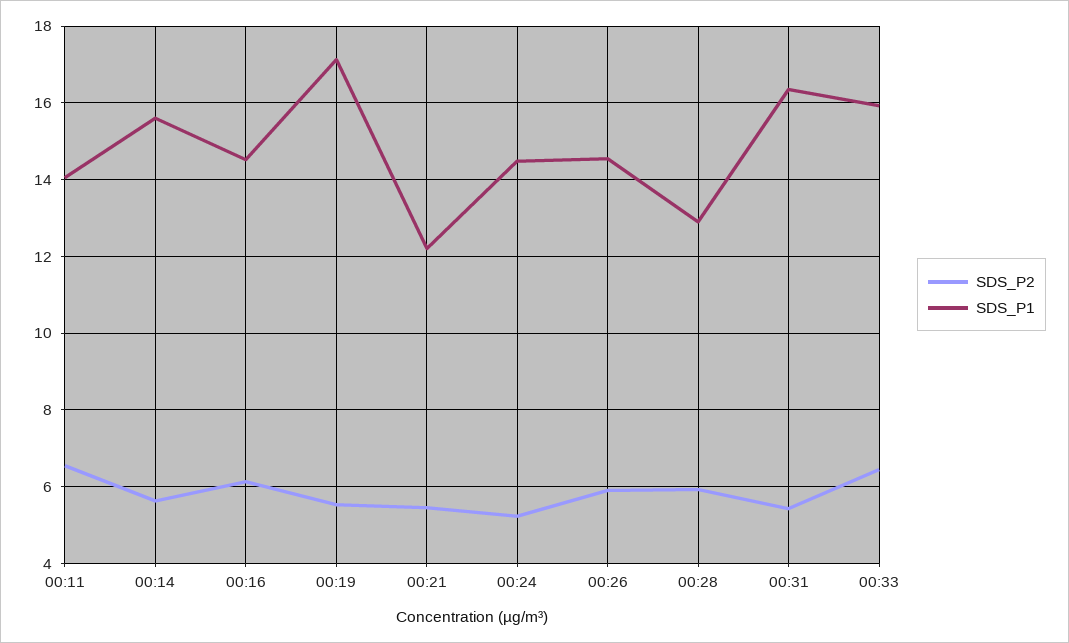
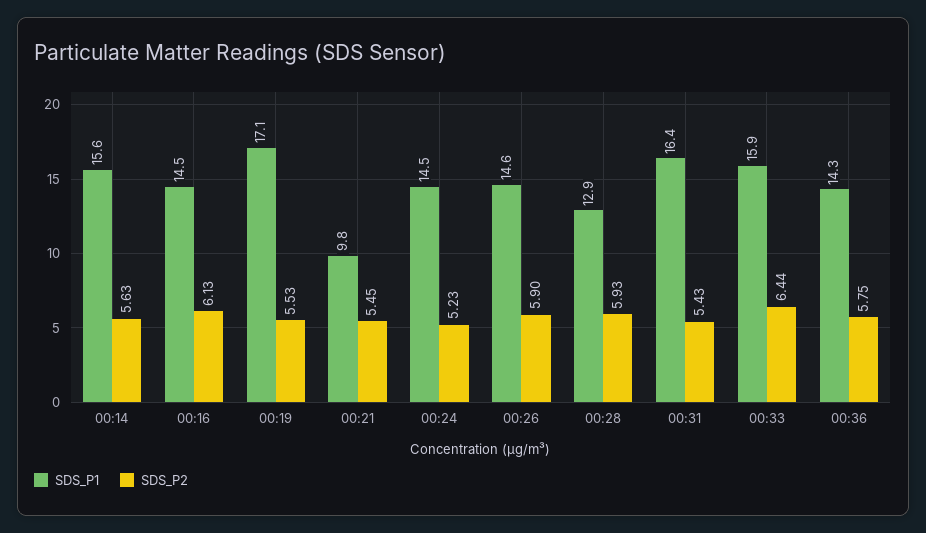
SDS_P2, 00:11: 6.6 -> none
SDS_P1, 00:11: 14 -> none
SDS_P1, 00:21: 12.2 -> 9.8
SDS_P1, 00:36: none -> 14.3
SDS_P2, 00:36: none -> 5.75

